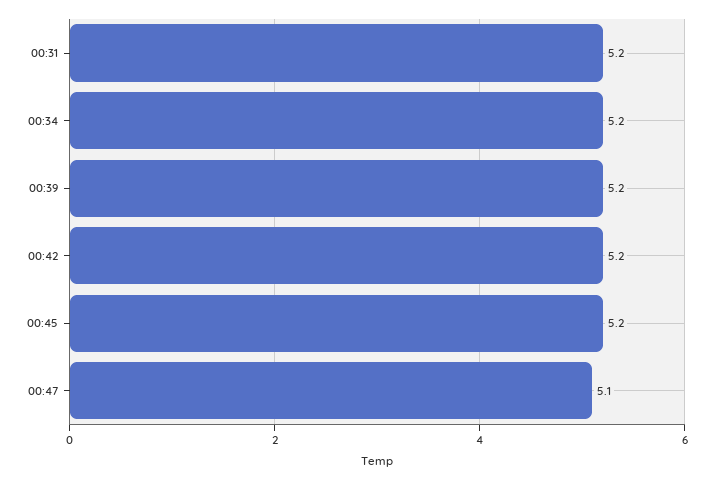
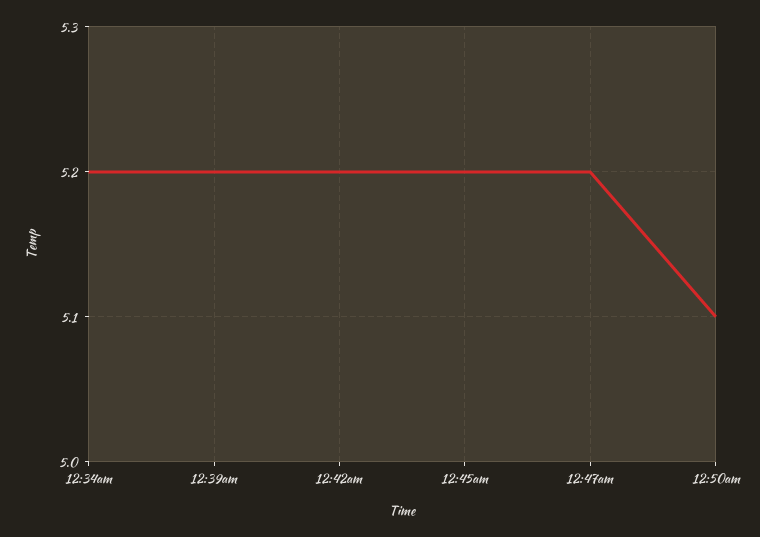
00:31: 5.2 -> none
00:47: 5.1 -> 5.2
12:50am: none -> 5.1

